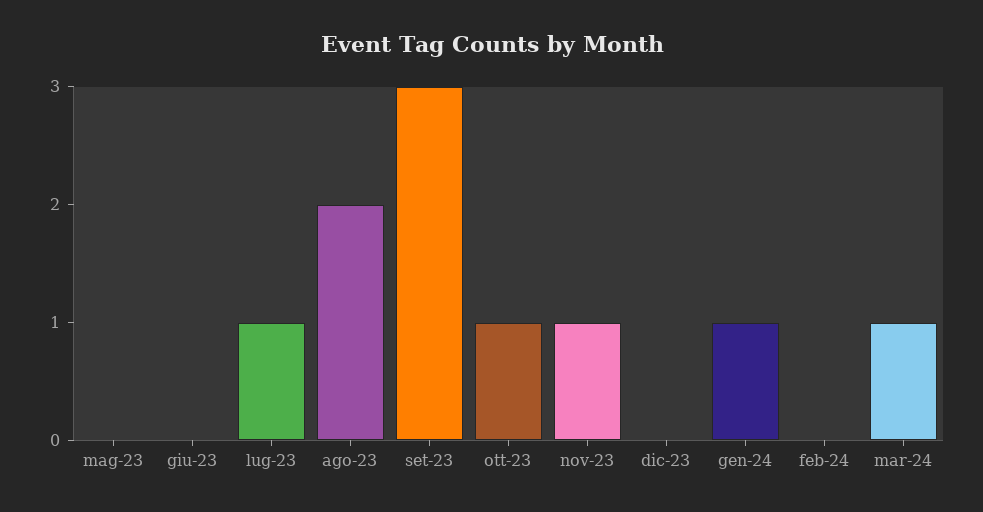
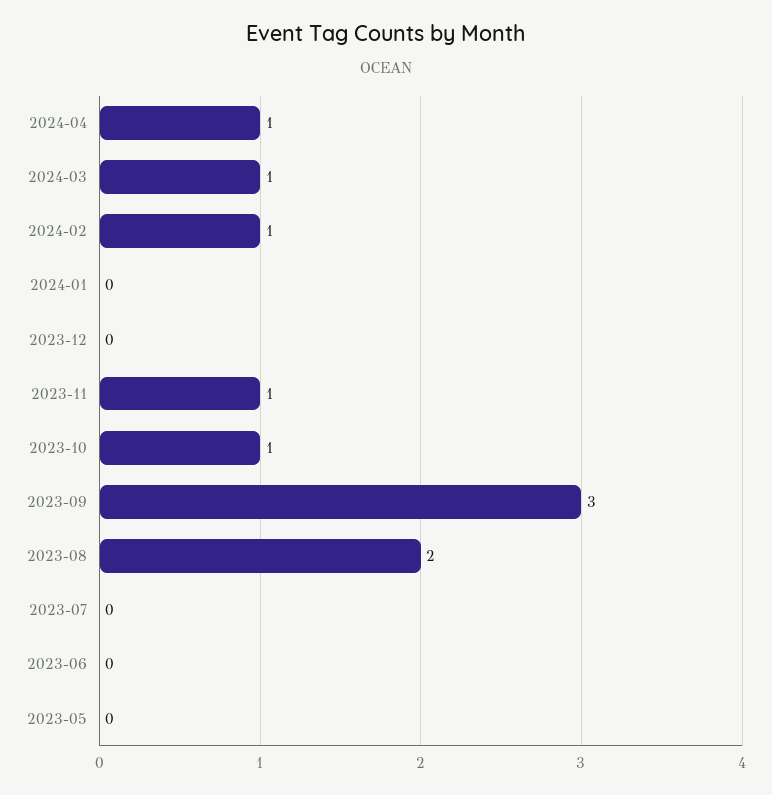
lug-23: 1 -> 0
gen-24: 1 -> 0
feb-24: 0 -> 1
2024-04: none -> 1

